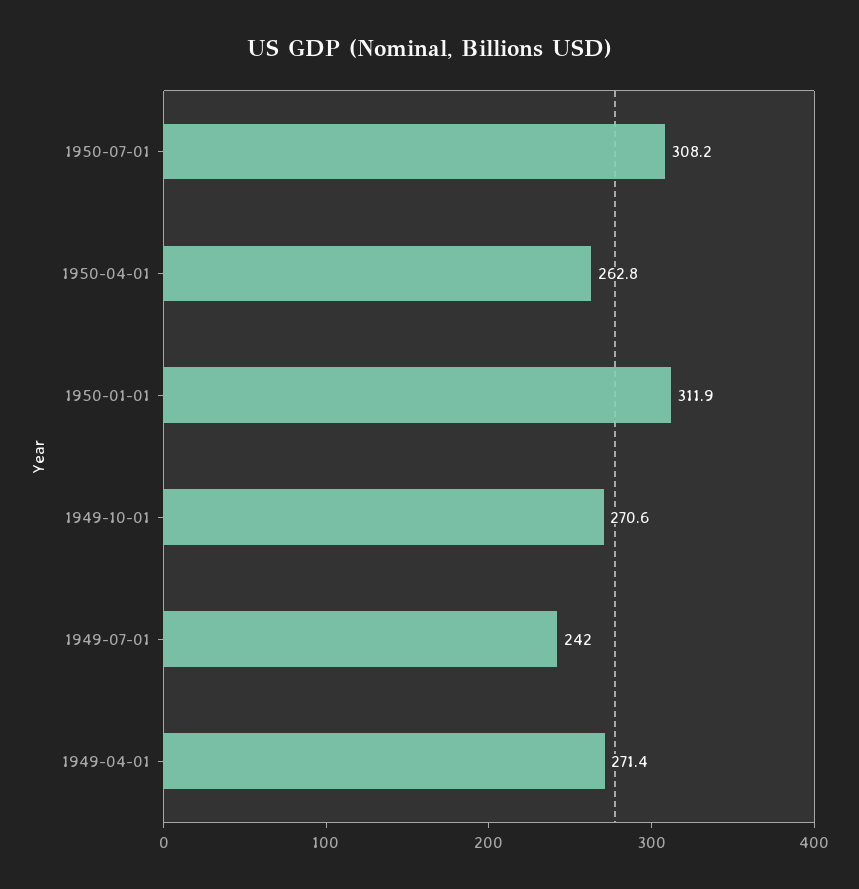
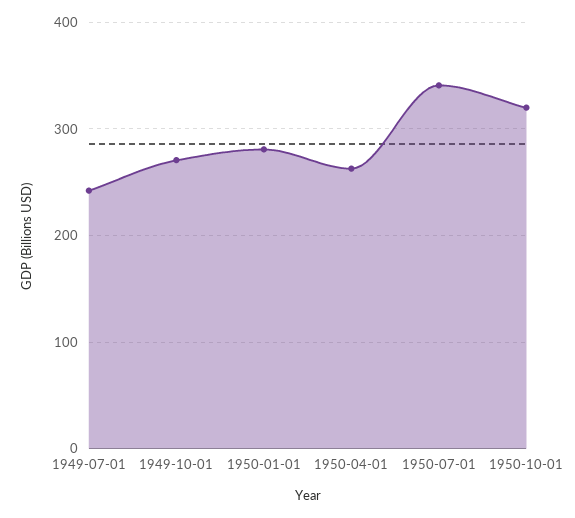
1950-07-01: 308.2 -> 340
1950-01-01: 311.9 -> 280
1949-04-01: 271.4 -> none
1950-10-01: none -> 320

